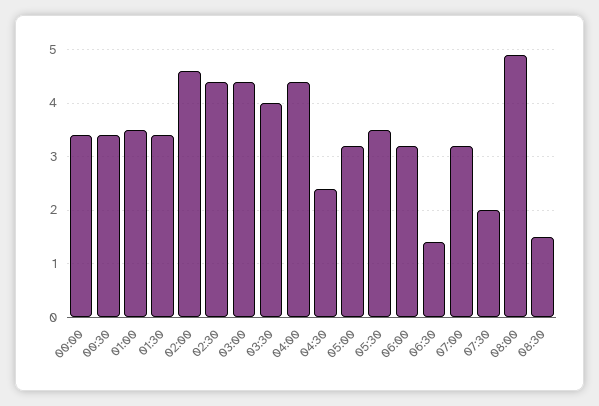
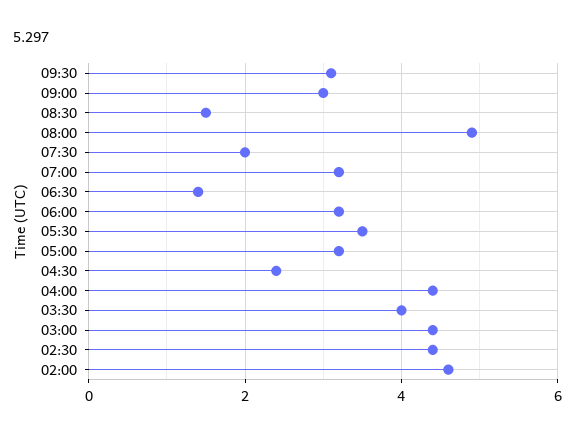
00:00: 3.5 -> none
00:30: 3.5 -> none
01:00: 3.5 -> none
01:30: 3.5 -> none
09:30: none -> 3
09:00: none -> 3

